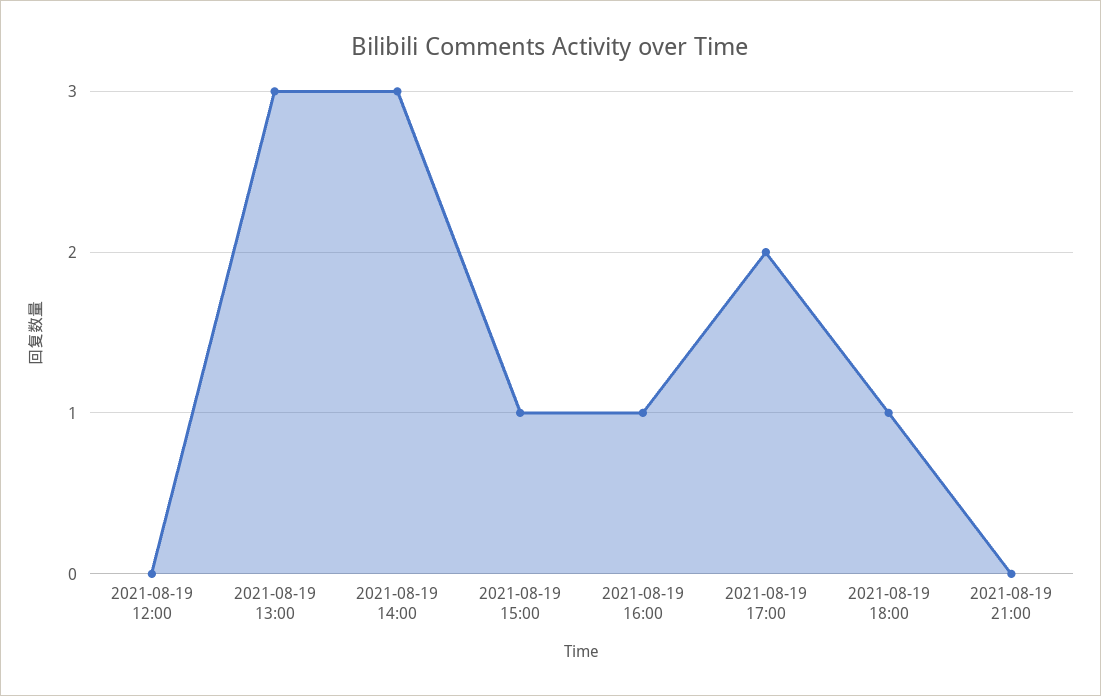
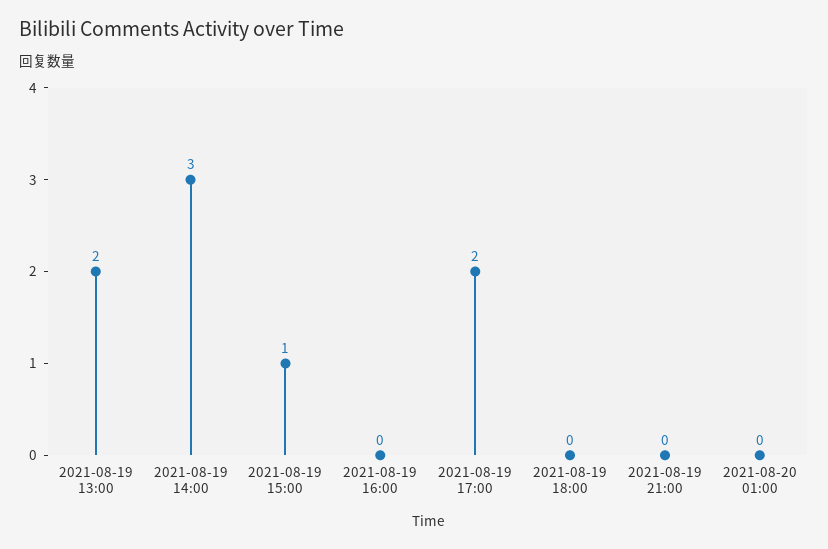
2021-08-19 12:00: 0 -> none
2021-08-19 13:00: 3 -> 2
2021-08-19 16:00: 1 -> 0
2021-08-19 18:00: 1 -> 0
2021-08-20 01:00: none -> 0

